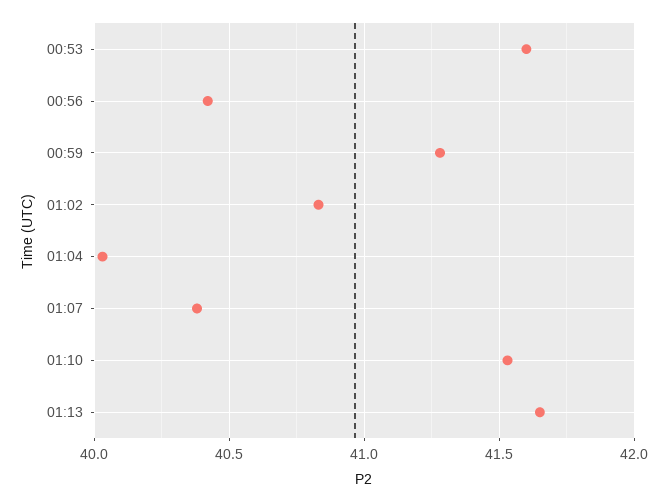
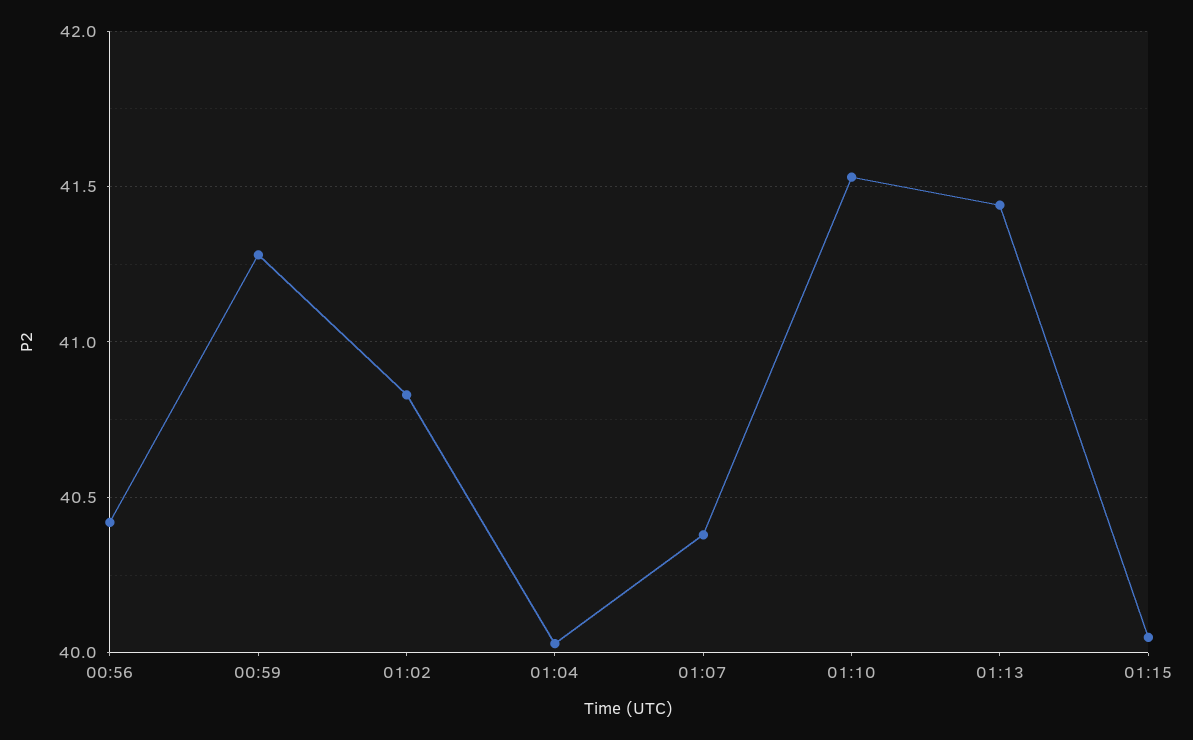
00:53: 41.6 -> none
01:13: 41.65 -> 41.45
01:15: none -> 40.05

